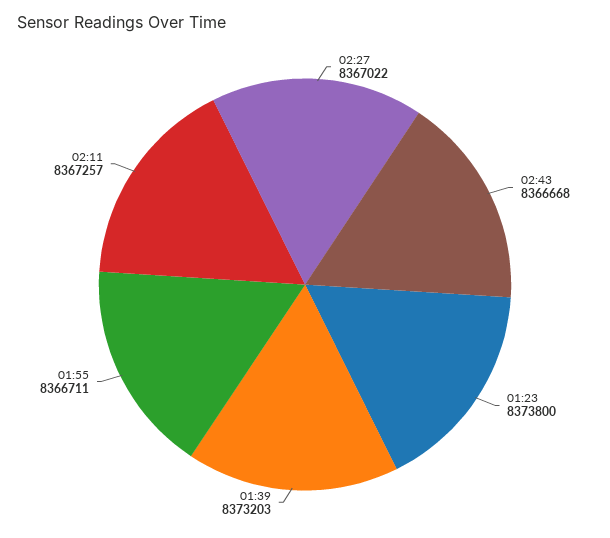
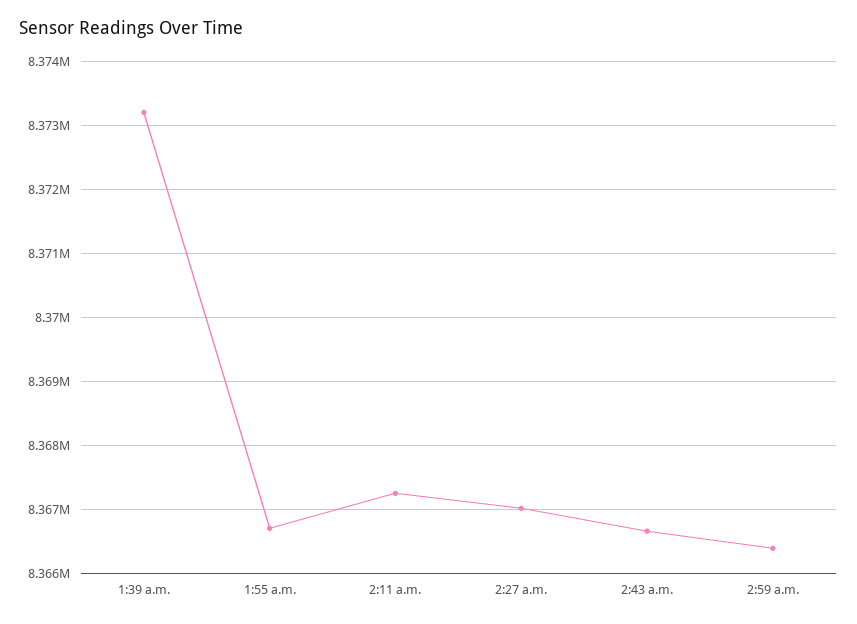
01:23: 8373800 -> none
2:59 a.m.: none -> 8366400

